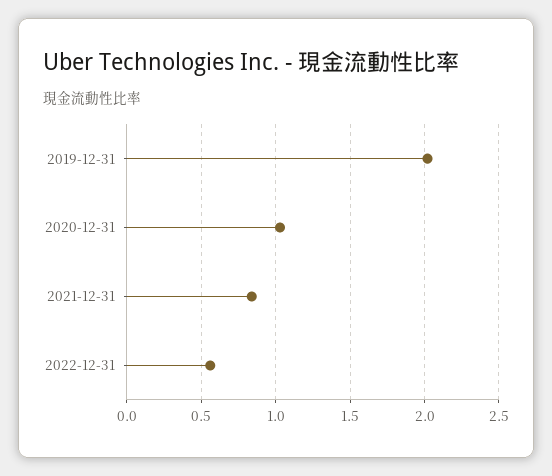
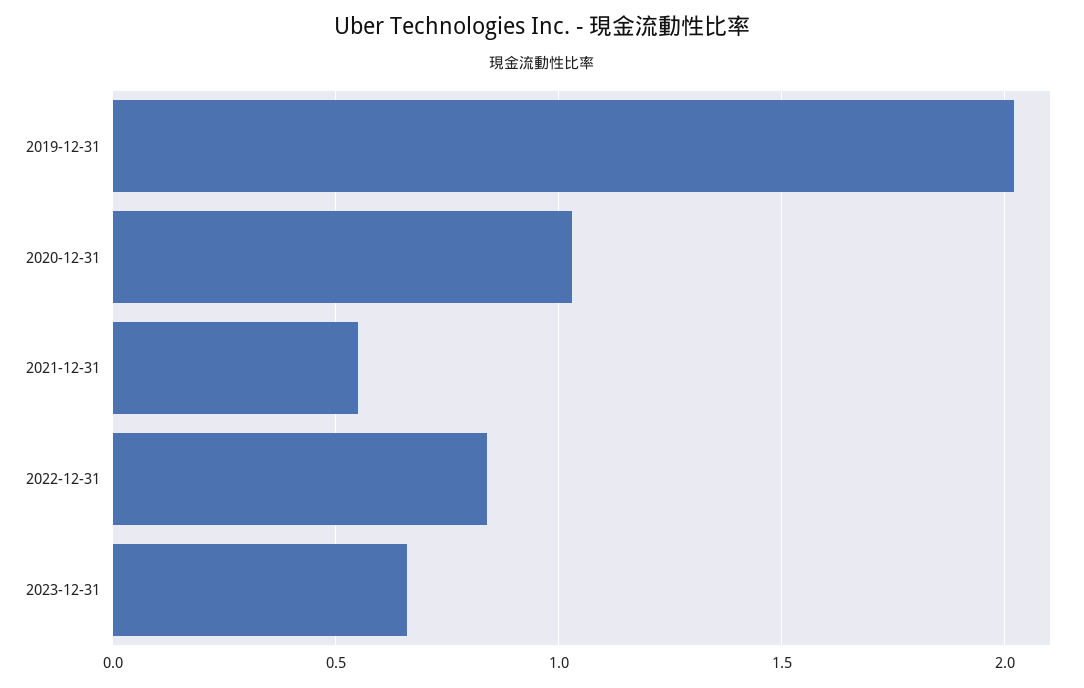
2021-12-31: 0.85 -> 0.55
2022-12-31: 0.55 -> 0.85
2023-12-31: none -> 0.65

